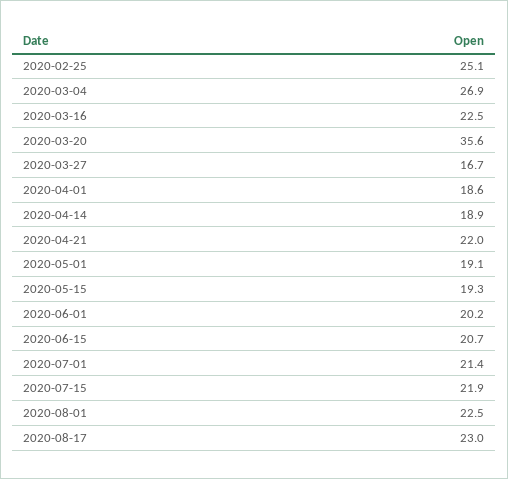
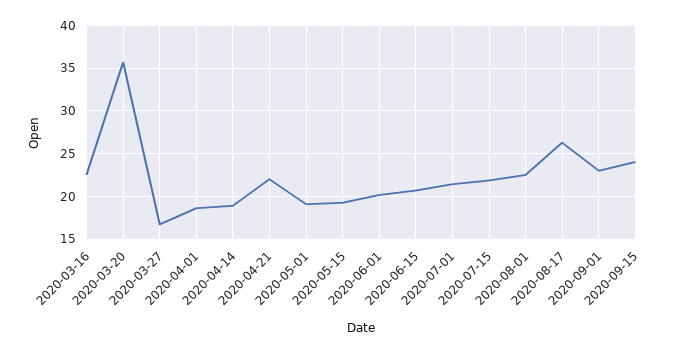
2020-02-25: 25.1 -> none
2020-03-04: 26.9 -> none
2020-08-17: 23 -> 26
2020-09-01: none -> 23
2020-09-15: none -> 24

